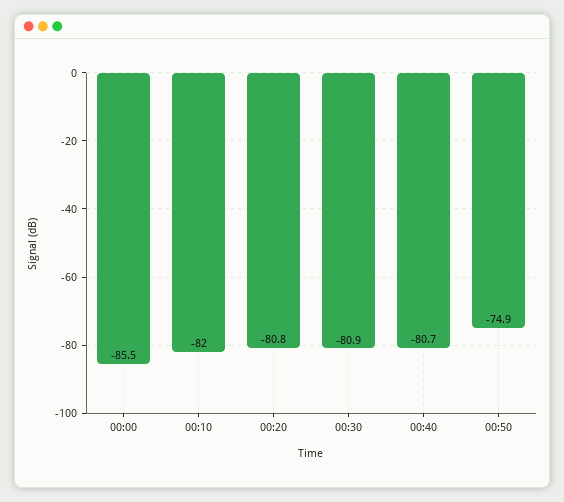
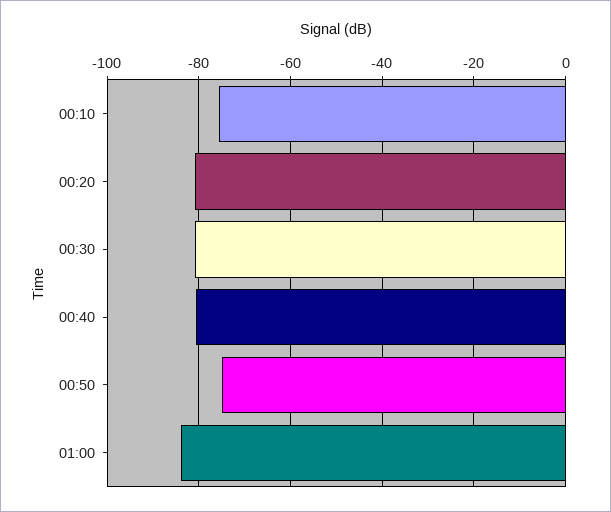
00:00: -85.5 -> none
00:10: -82 -> -76
01:00: none -> -84

